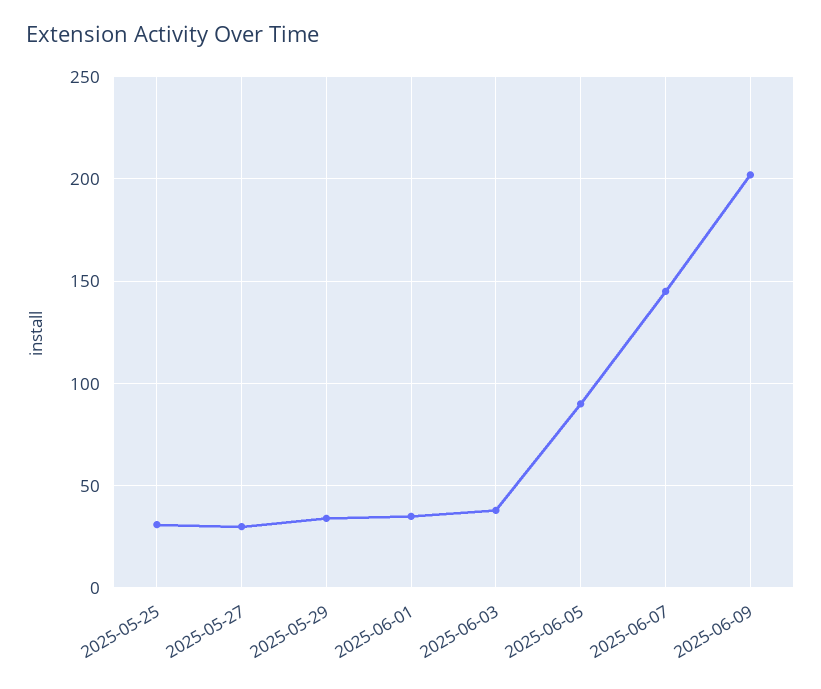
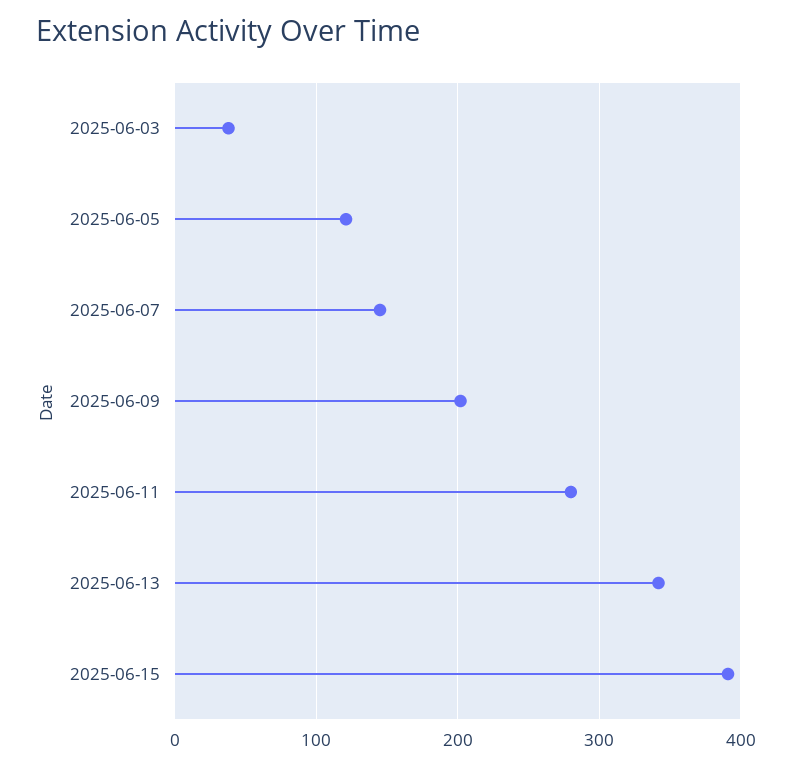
2025-05-25: 30 -> none
2025-05-27: 30 -> none
2025-05-29: 35 -> none
2025-06-01: 35 -> none
2025-06-05: 90 -> 120
2025-06-11: none -> 280
2025-06-13: none -> 340
2025-06-15: none -> 390

